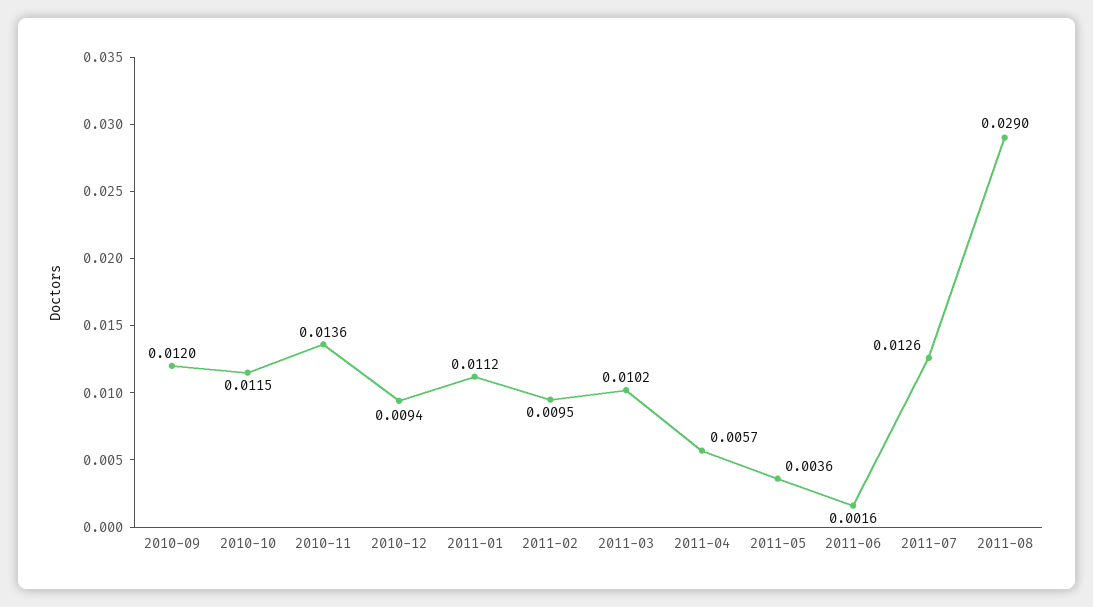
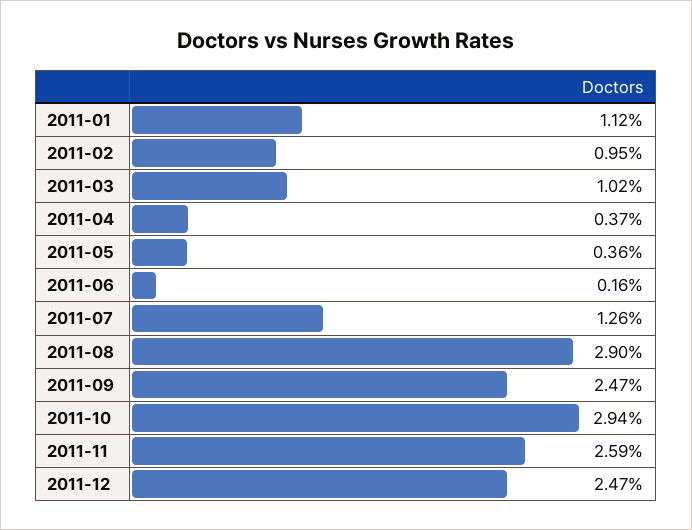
2010-09: 0.012 -> none
2010-10: 0.0115 -> none
2010-11: 0.0136 -> none
2010-12: 0.0094 -> none
2011-04: 0.0057 -> 0.0037
2011-09: none -> 0.0247
2011-10: none -> 0.0294
2011-11: none -> 0.0259
2011-12: none -> 0.0247

